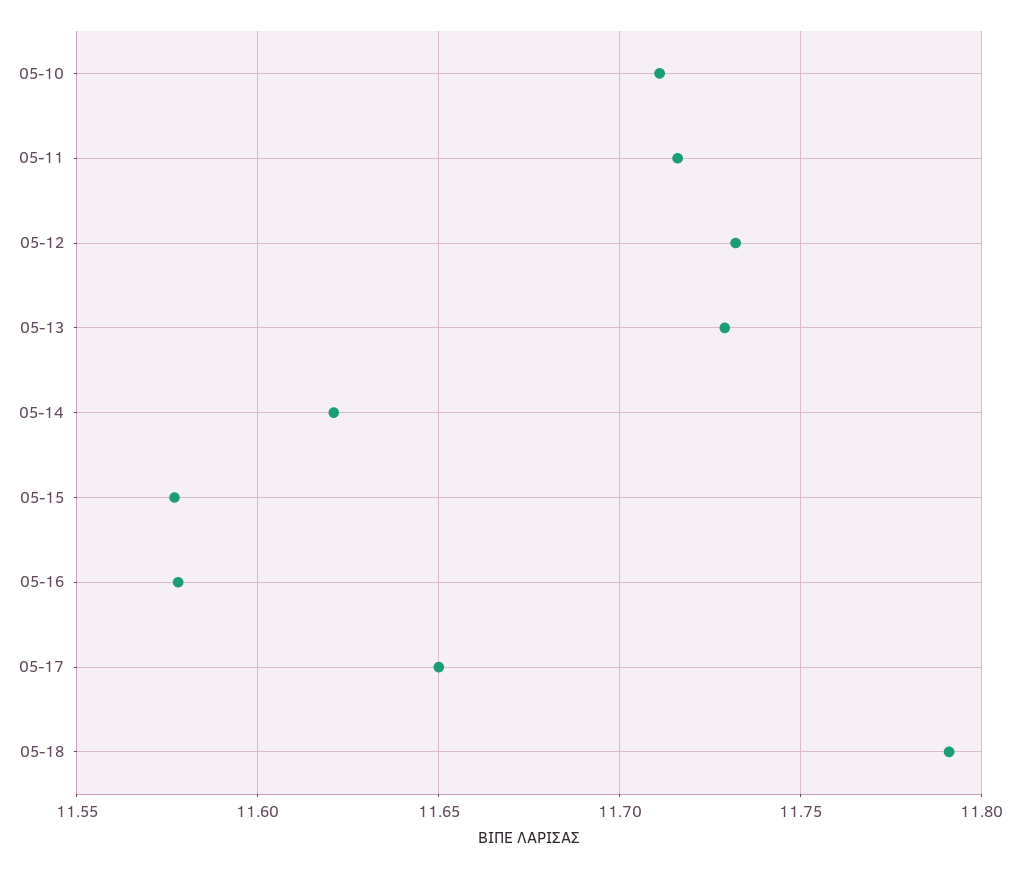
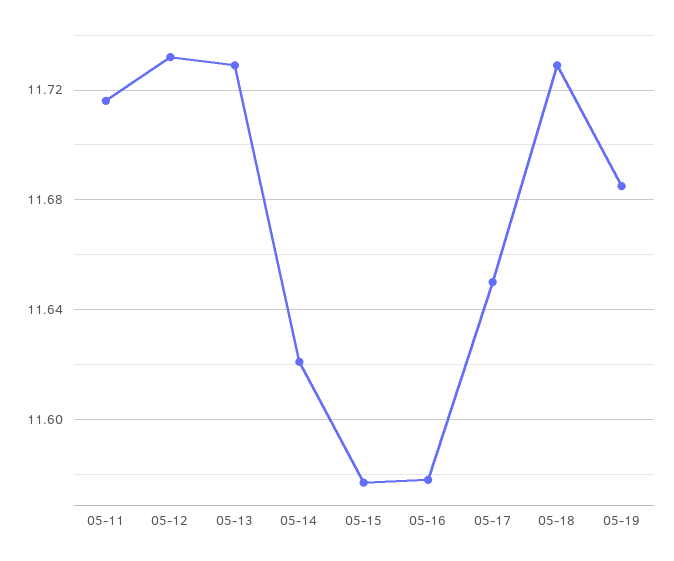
05-10: 11.71 -> none
05-18: 11.79 -> 11.73
05-19: none -> 11.685

